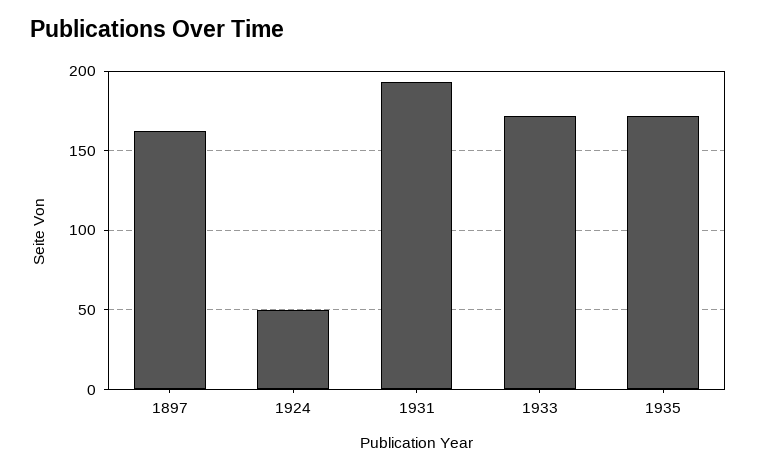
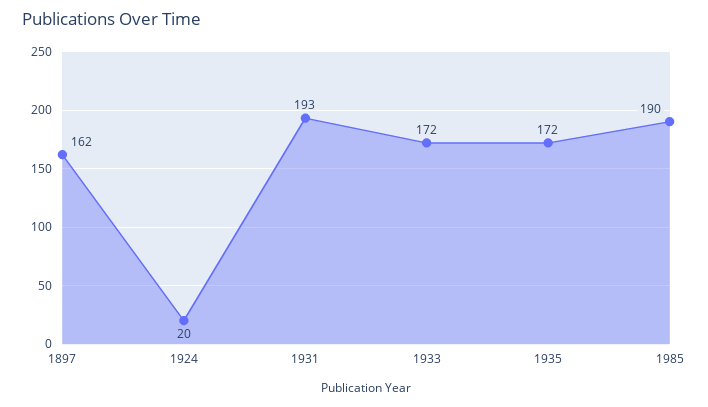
1924: 50 -> 20
1985: none -> 190

